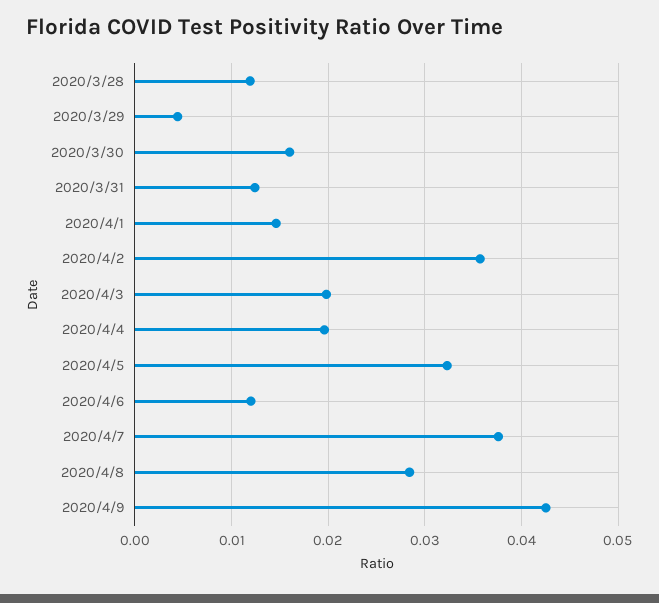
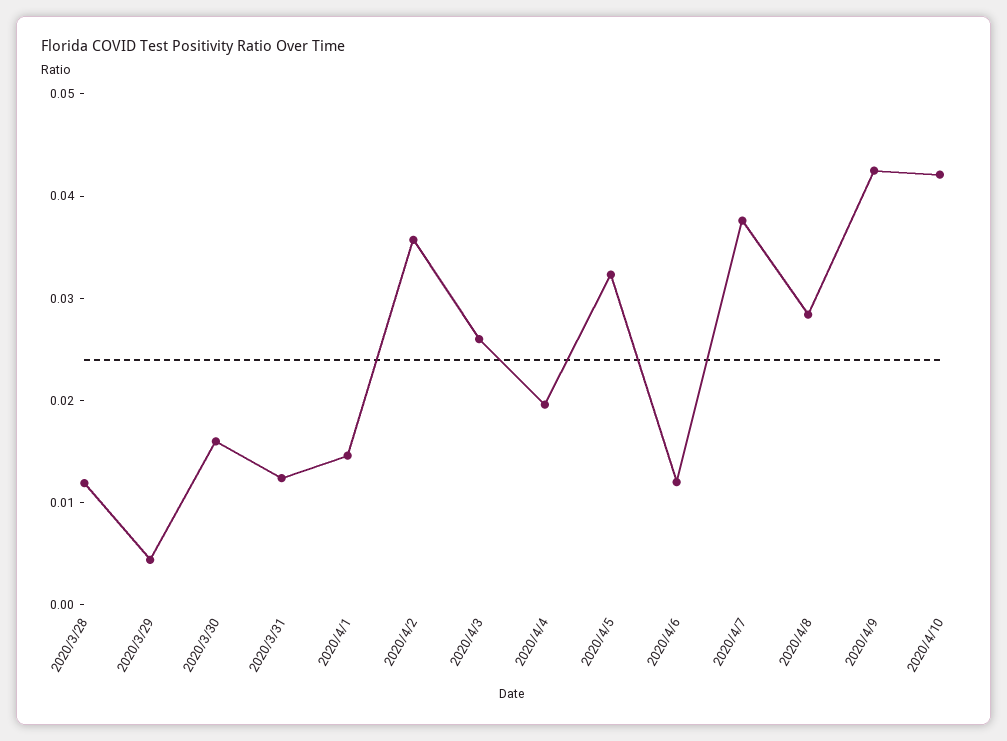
2020/4/3: 0.02 -> 0.026
2020/4/10: none -> 0.042

